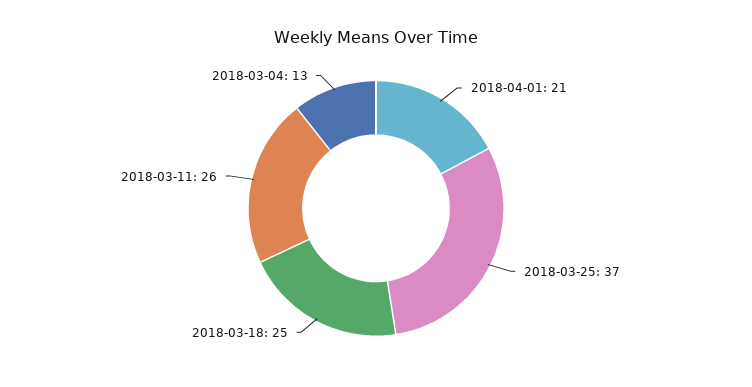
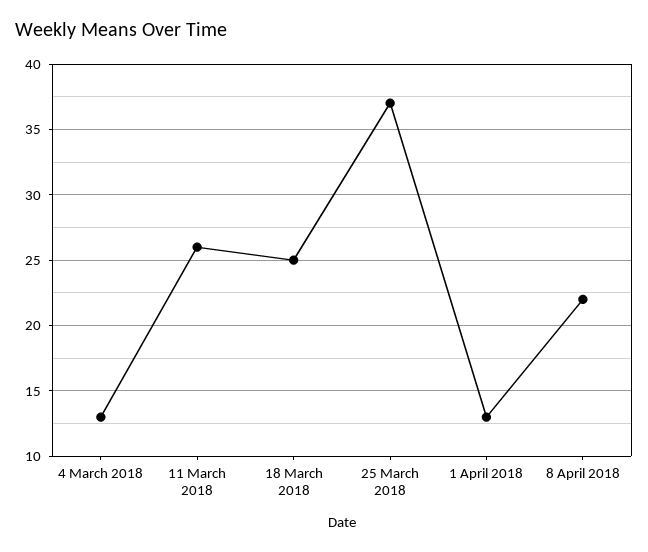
2018-04-01: 21 -> 13
8 April 2018: none -> 22

